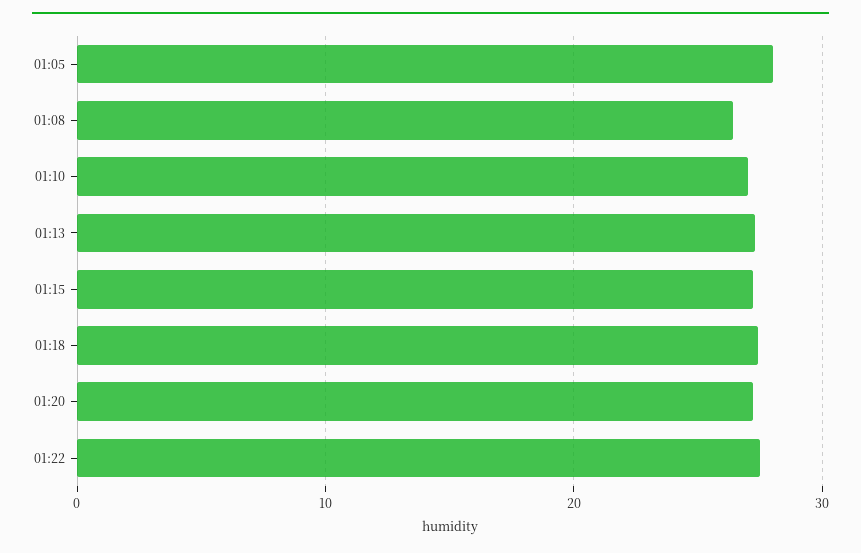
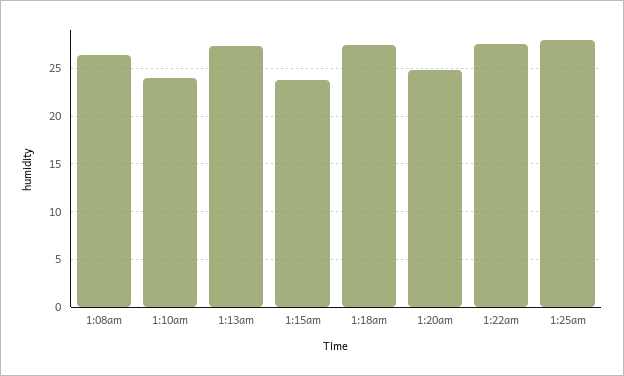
01:05: 28 -> none
01:10: 27 -> 24
01:15: 27 -> 24
01:20: 27 -> 25
1:25am: none -> 28

